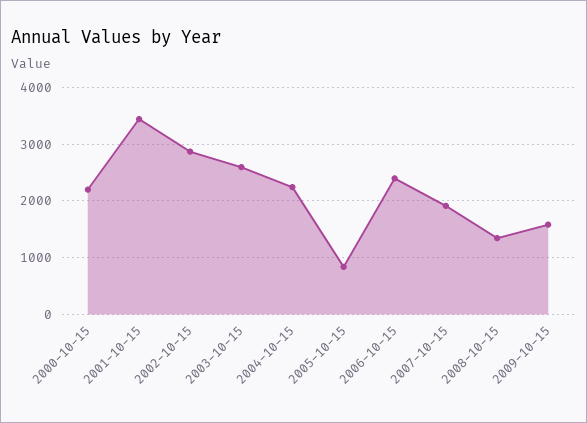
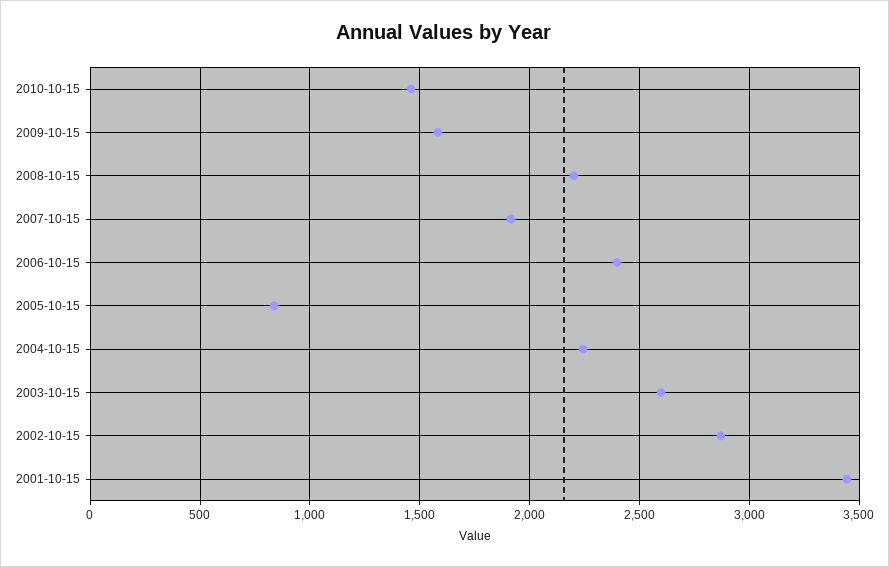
2000-10-15: 2200 -> none
2008-10-15: 1400 -> 2200
2010-10-15: none -> 1450

